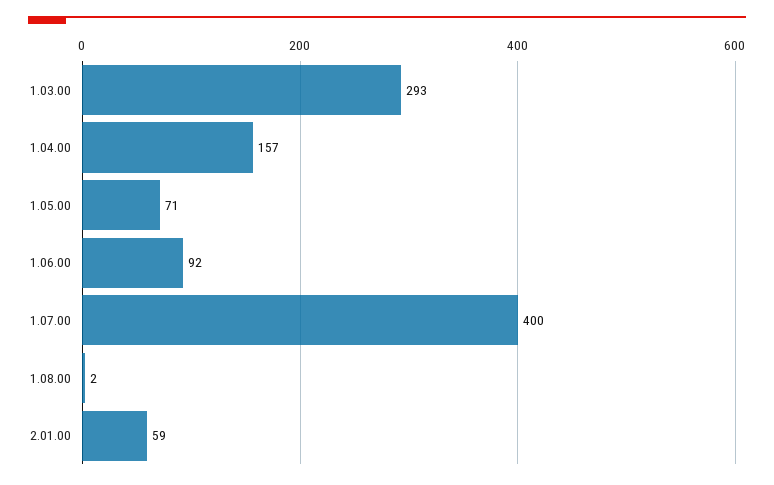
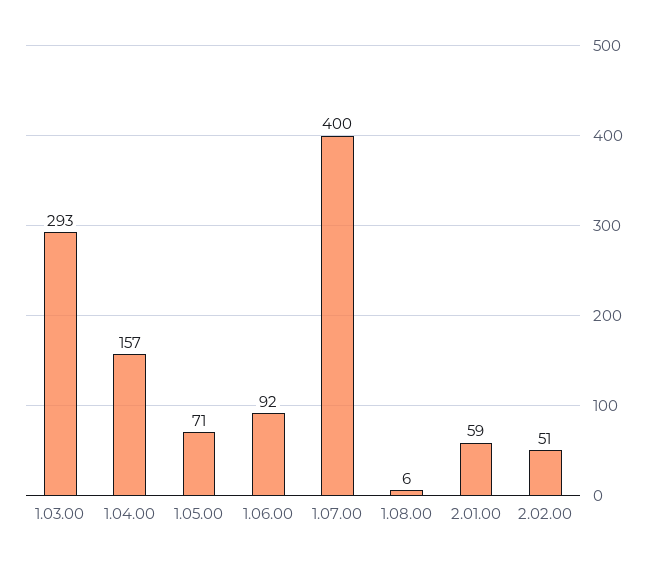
1.08.00: 2 -> 6
2.02.00: none -> 51

